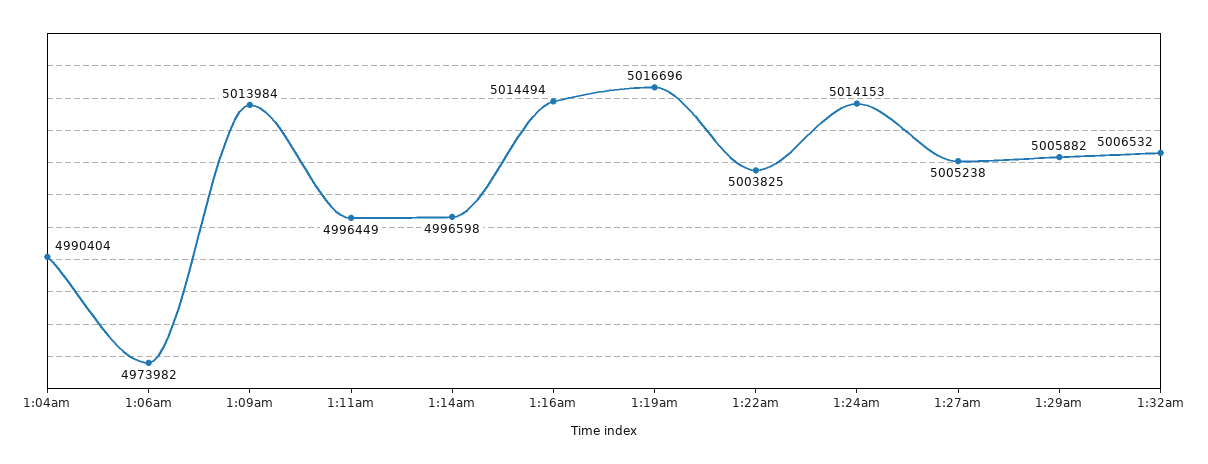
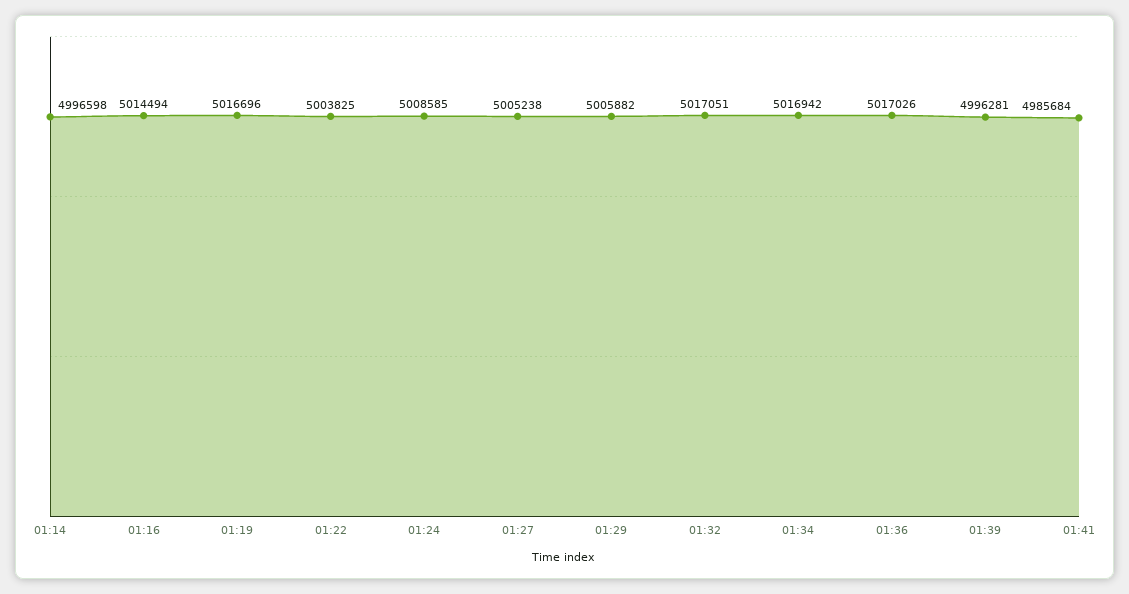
1:04am: 4990404 -> none
1:06am: 4973982 -> none
1:09am: 5013984 -> none
1:11am: 4996449 -> none
1:24am: 5014153 -> 5008585
1:32am: 5006532 -> 5017051
01:34: none -> 5016942
01:36: none -> 5017026
01:39: none -> 4996281
01:41: none -> 4985684

